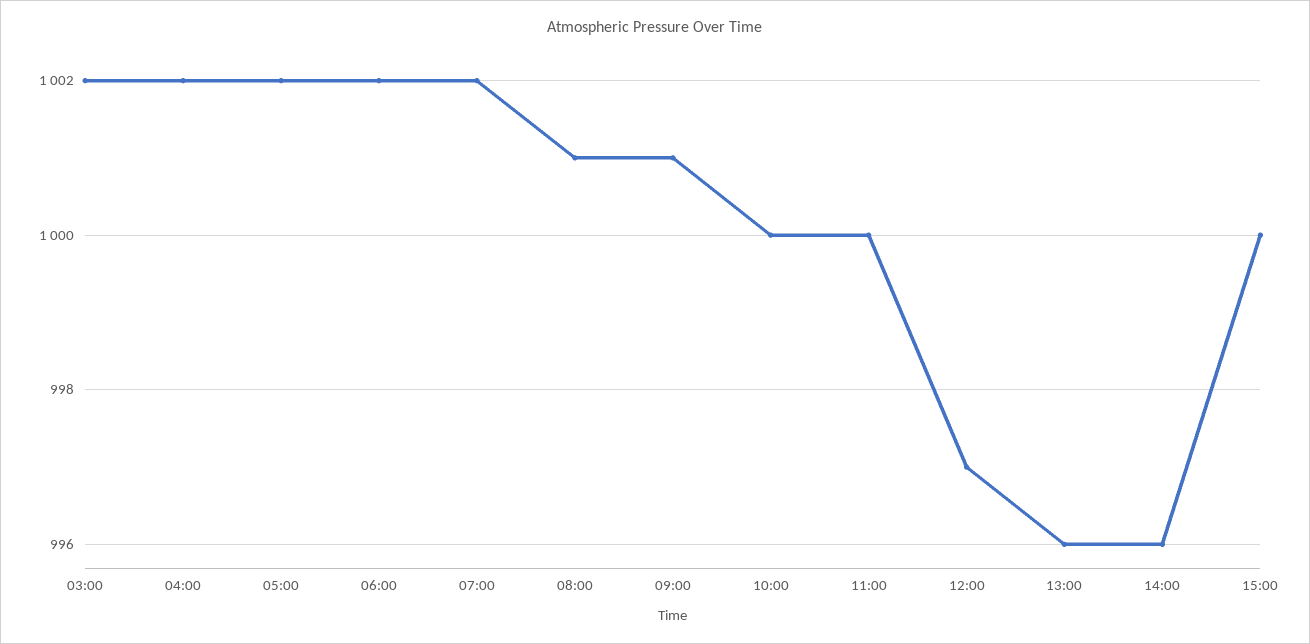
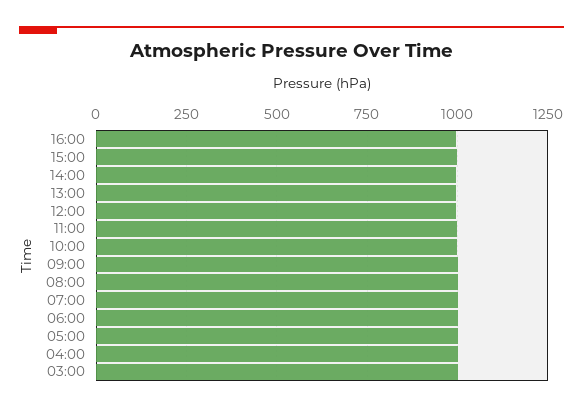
16:00: none -> 1000

